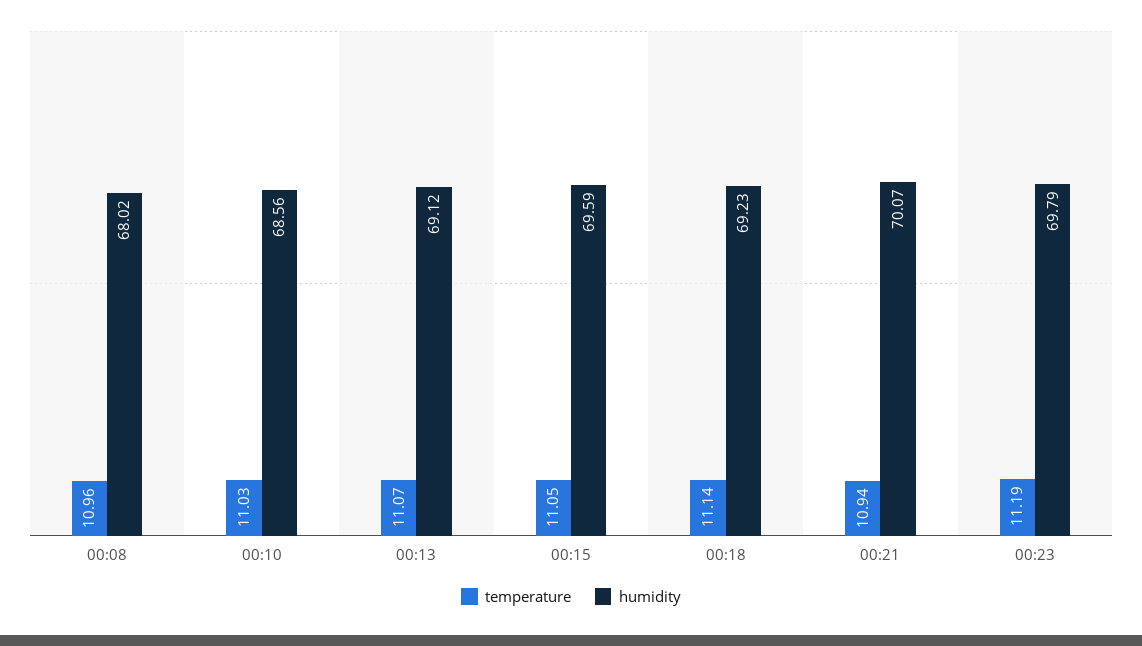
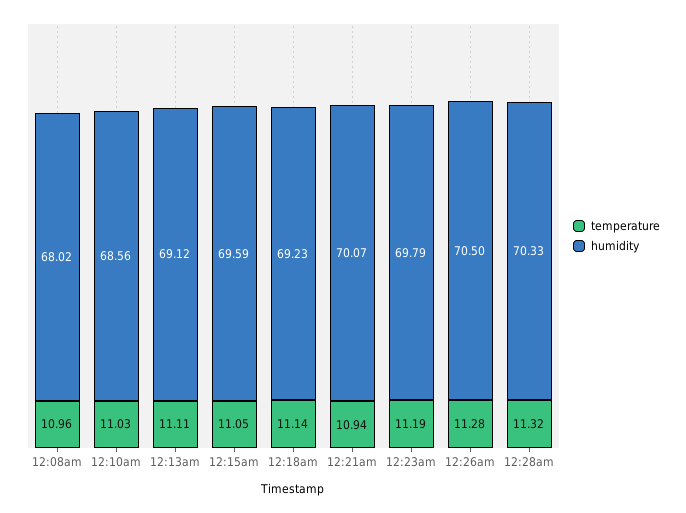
temperature, 00:13: 11.07 -> 11.11
temperature, 12:26am: none -> 11.28
humidity, 12:26am: none -> 70.5
temperature, 12:28am: none -> 11.32
humidity, 12:28am: none -> 70.33

